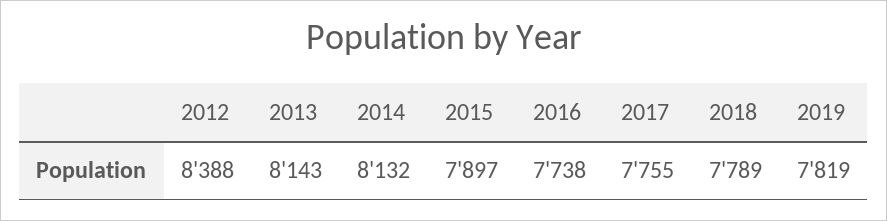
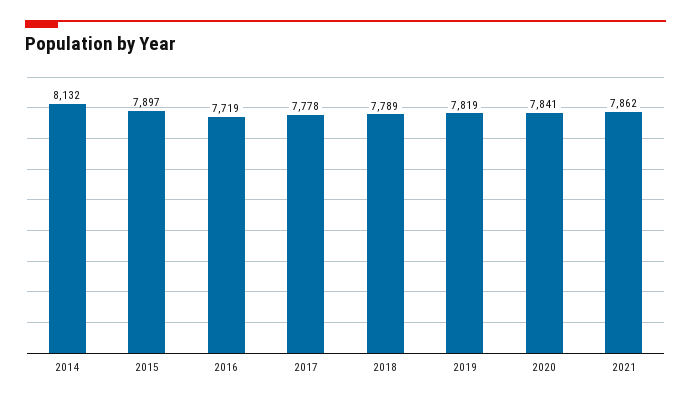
2012: 8388 -> none
2013: 8143 -> none
2016: 7738 -> 7719
2017: 7755 -> 7778
2020: none -> 7841
2021: none -> 7862

